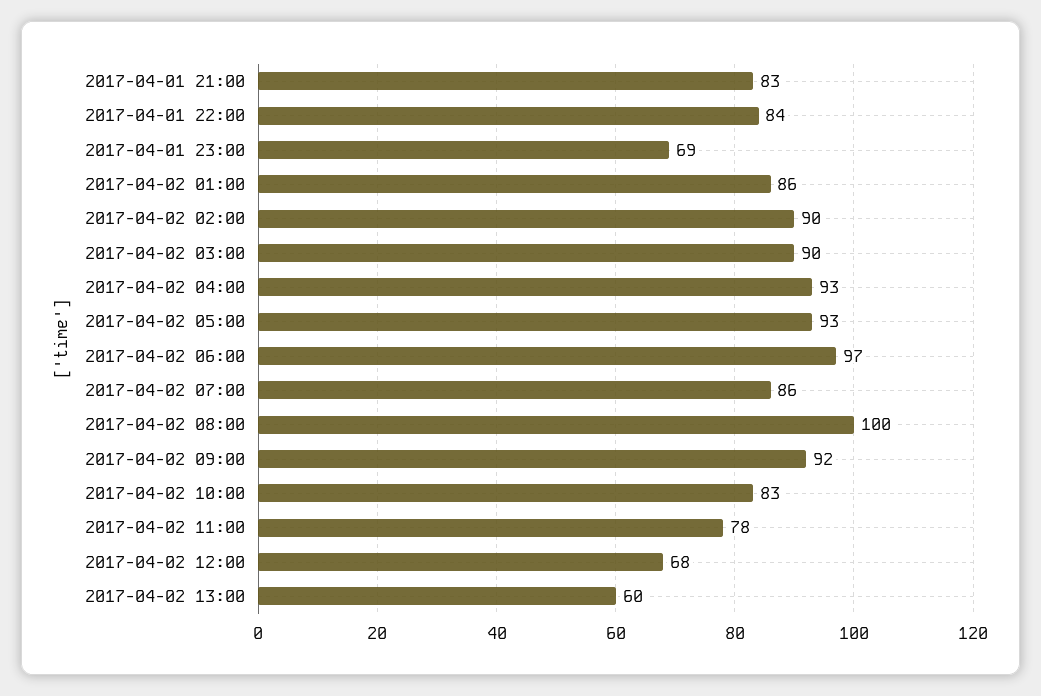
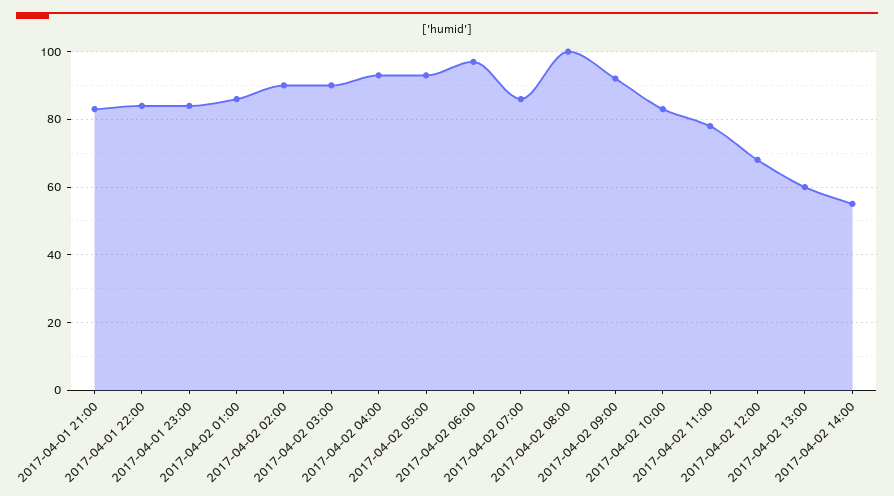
2017-04-01 23:00: 69 -> 85
2017-04-02 14:00: none -> 55

